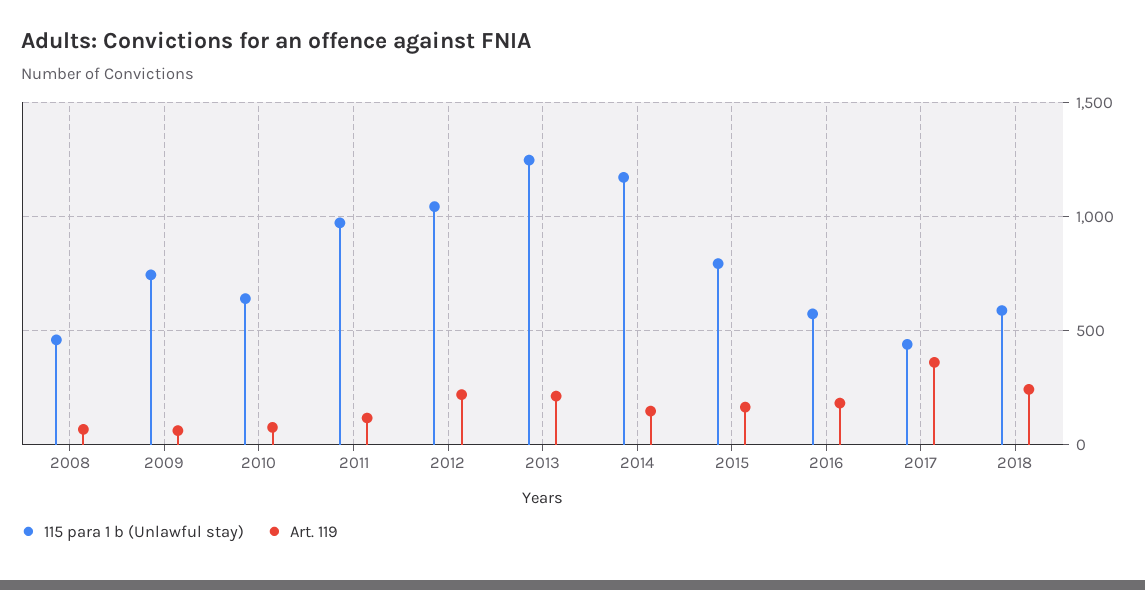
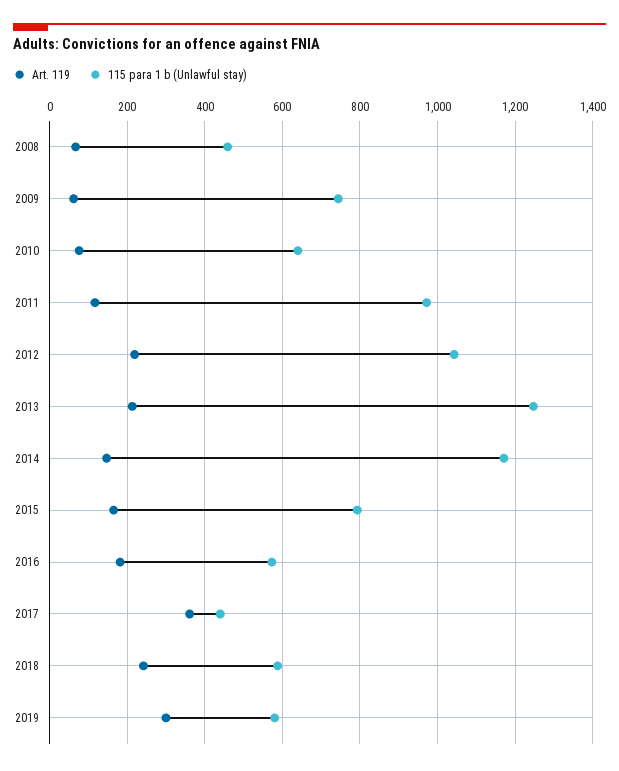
Art. 119, 2019: none -> 300
115 para 1 b (Unlawful stay), 2019: none -> 580

